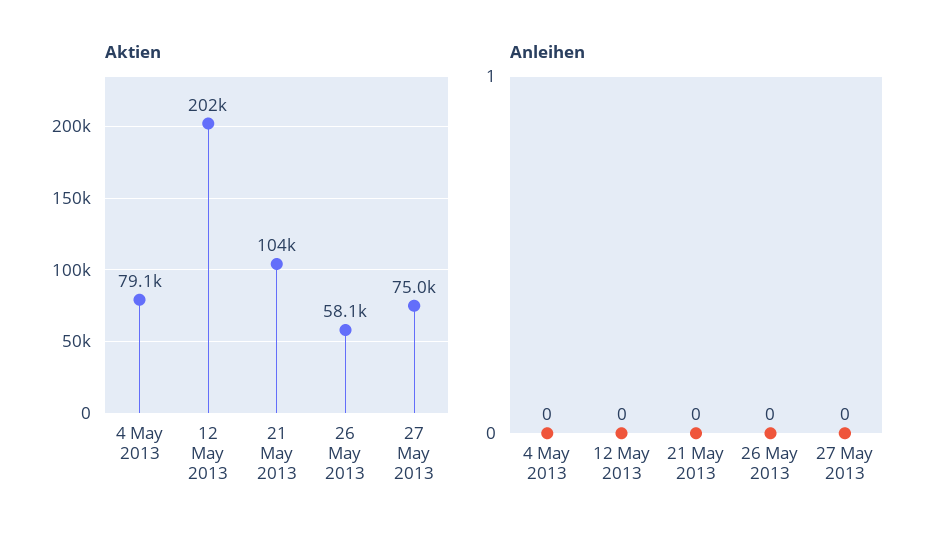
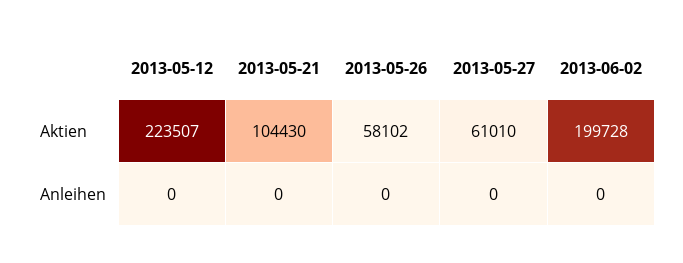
Aktien, 4 May 2013: 79100 -> none
Aktien, 12 May 2013: 202000 -> 223507
Aktien, 27 May 2013: 75000 -> 61010
Anleihen, 4 May 2013: 0 -> none
Aktien, 2013-06-02: none -> 199728
Anleihen, 2013-06-02: none -> 0

